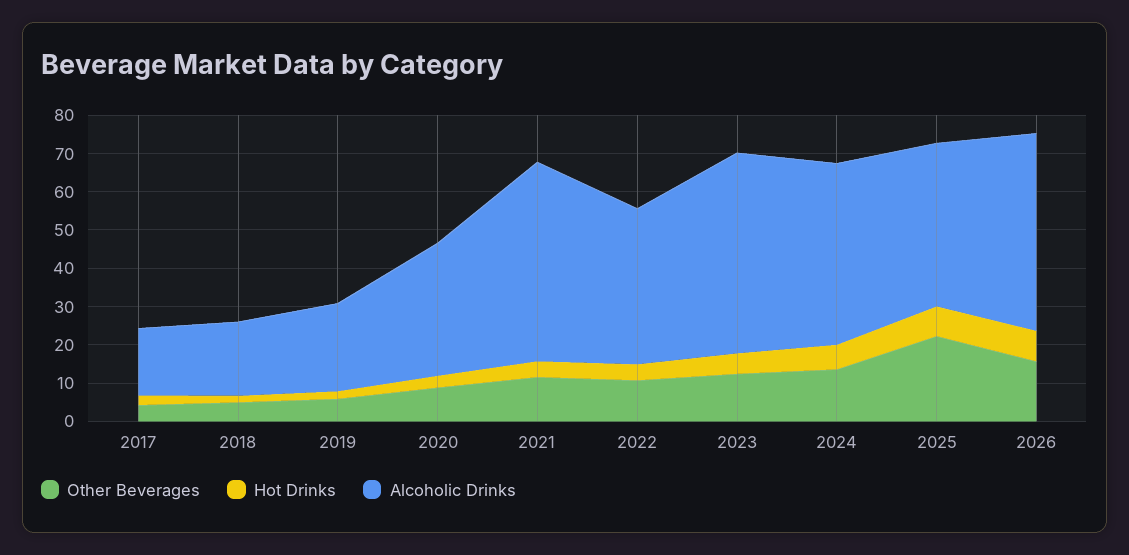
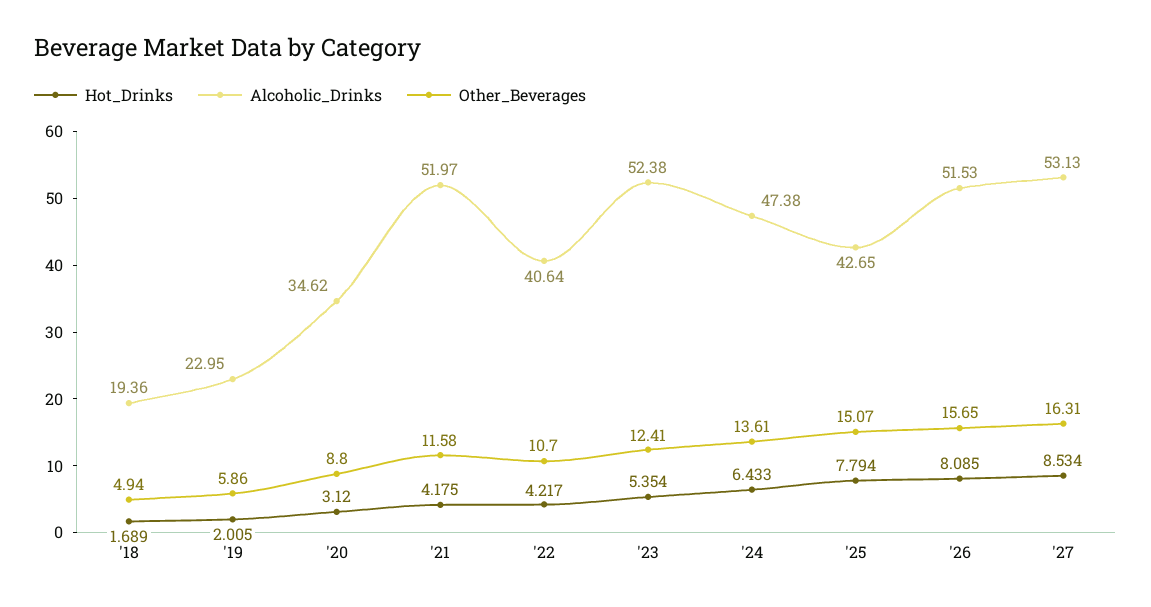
Other Beverages, 2017: 5 -> none
Hot Drinks, 2017: 2.5 -> none
Alcoholic Drinks, 2017: 17.5 -> none
Other Beverages, 2025: 22.5 -> 15.07
Hot Drinks, '27: none -> 8.534
Alcoholic Drinks, '27: none -> 53.13
Other Beverages, '27: none -> 16.31

